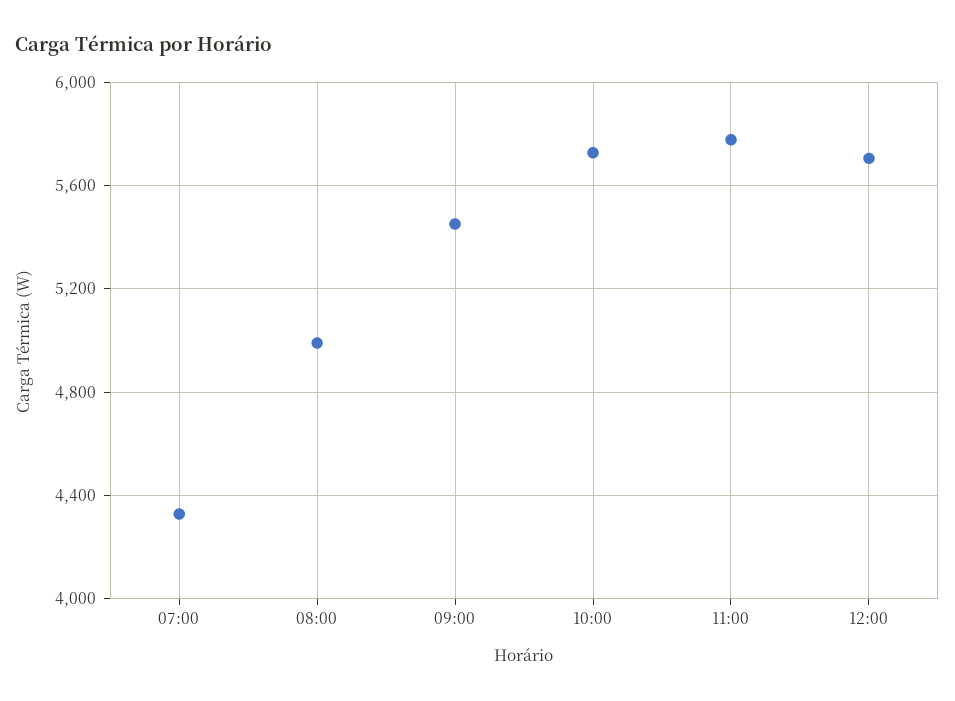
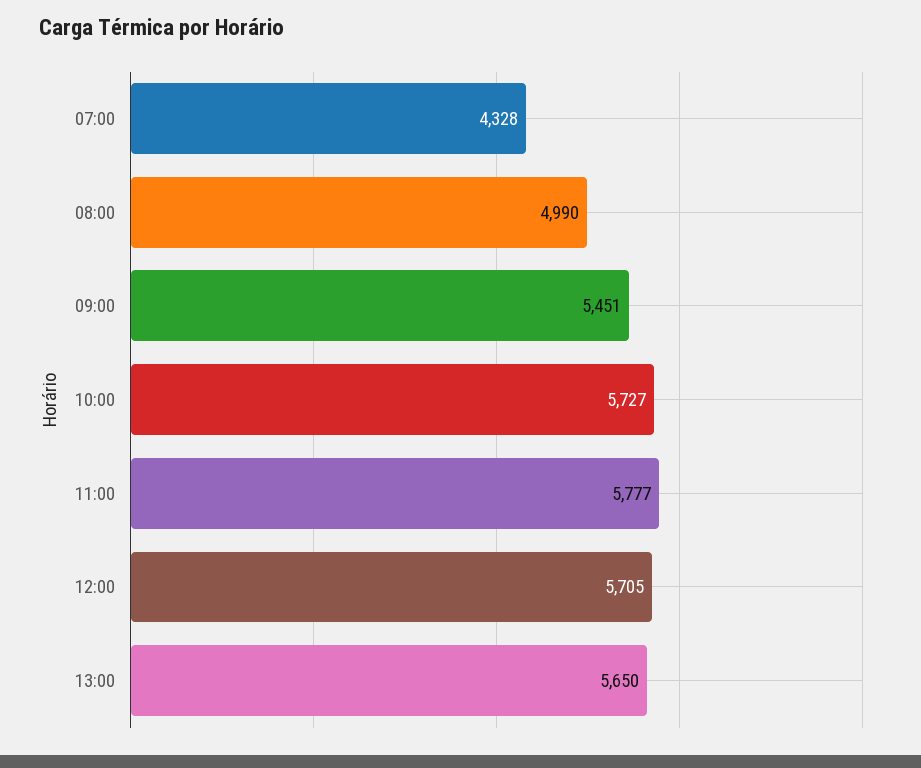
13:00: none -> 5650

